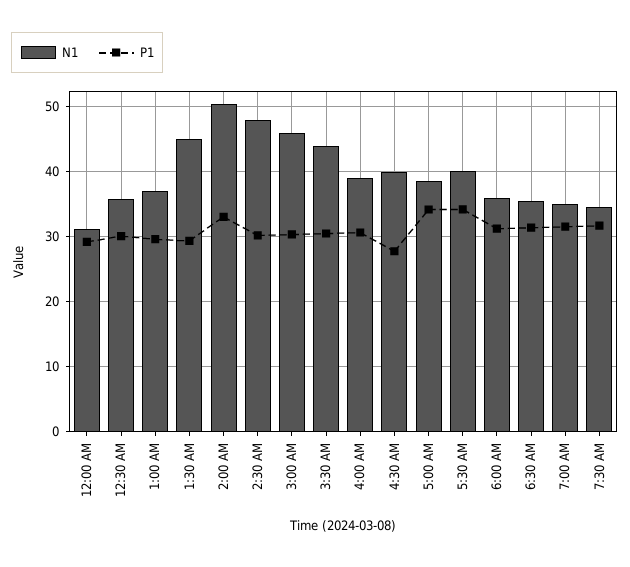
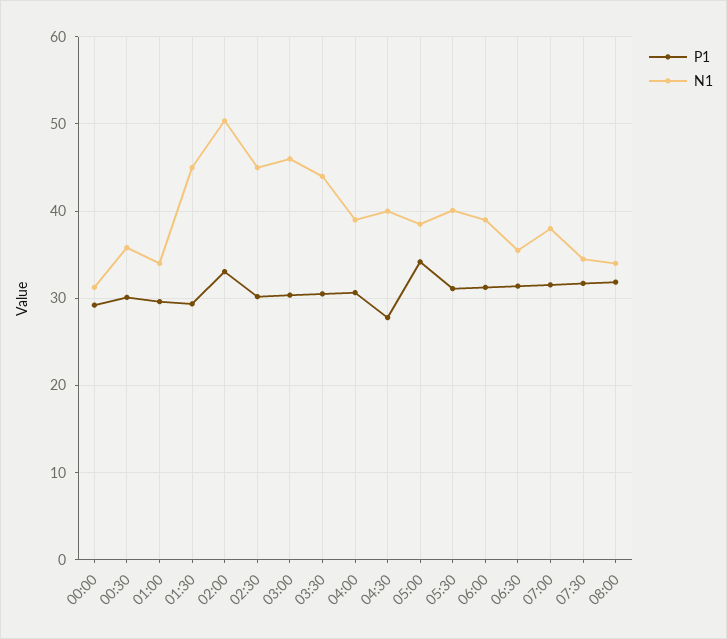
N1, 1:00 AM: 37 -> 34
N1, 2:30 AM: 48 -> 45
P1, 5:30 AM: 34 -> 31
N1, 6:00 AM: 36 -> 39
N1, 7:00 AM: 35 -> 38
P1, 08:00: none -> 32
N1, 08:00: none -> 34

